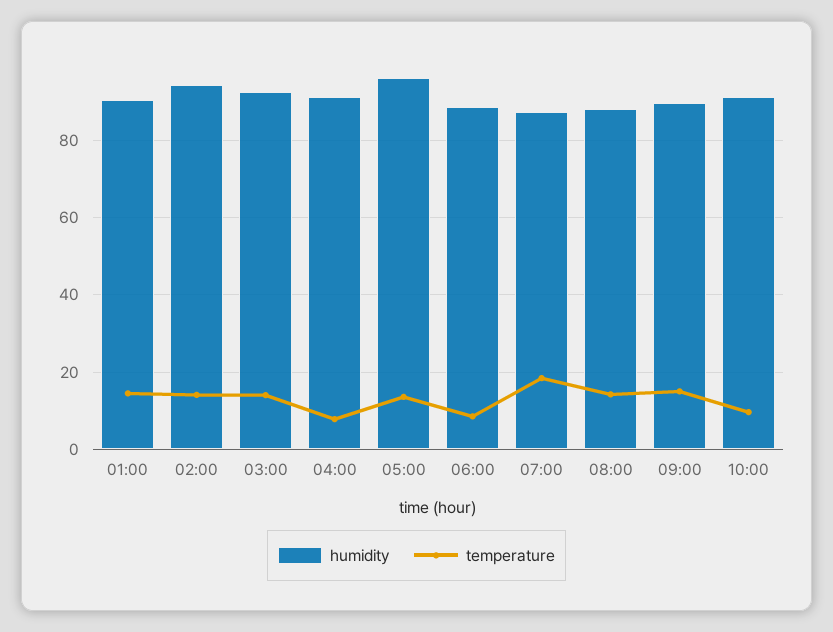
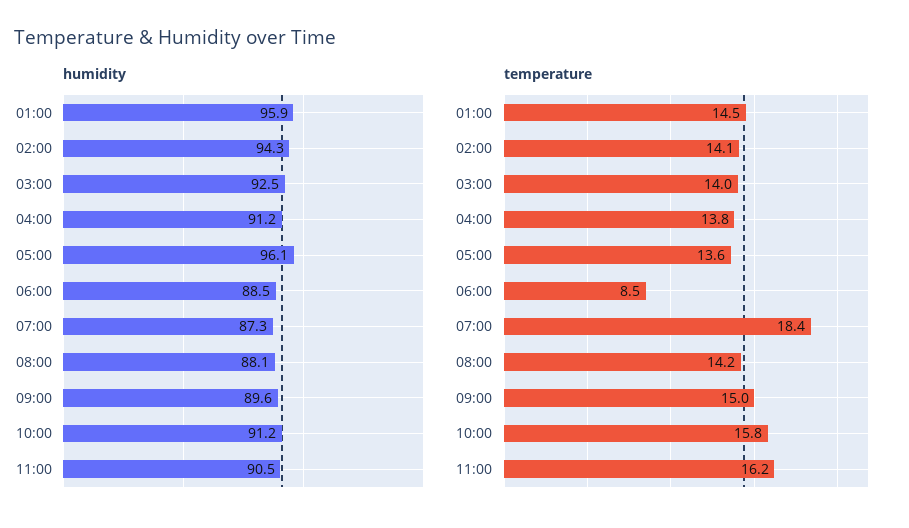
humidity, 01:00: 90 -> 95.9
temperature, 04:00: 8 -> 13.8
temperature, 10:00: 10 -> 15.8
humidity, 11:00: none -> 90.5
temperature, 11:00: none -> 16.2

